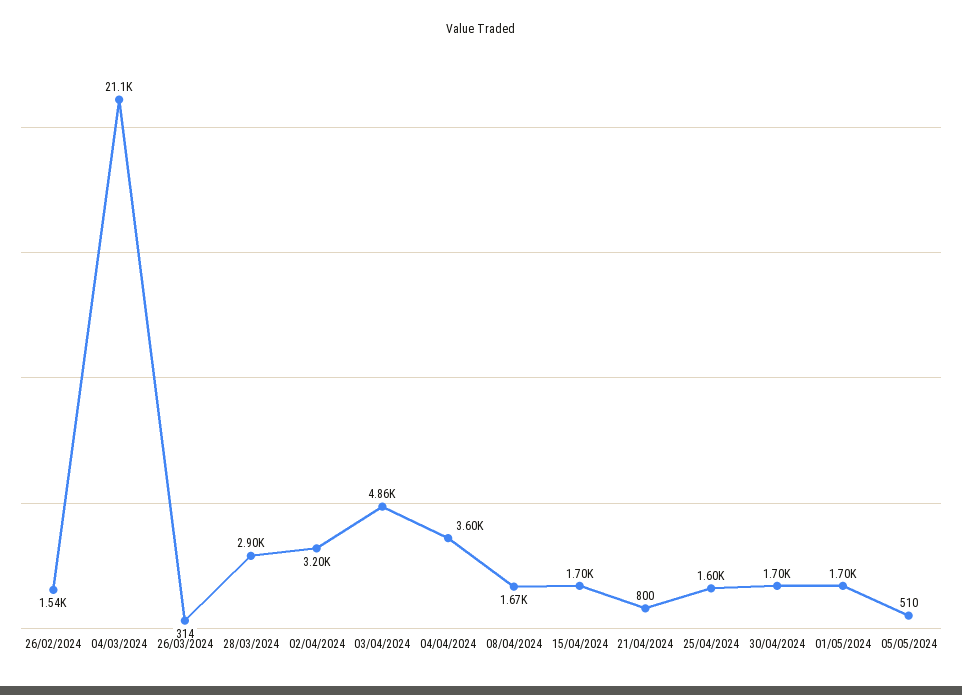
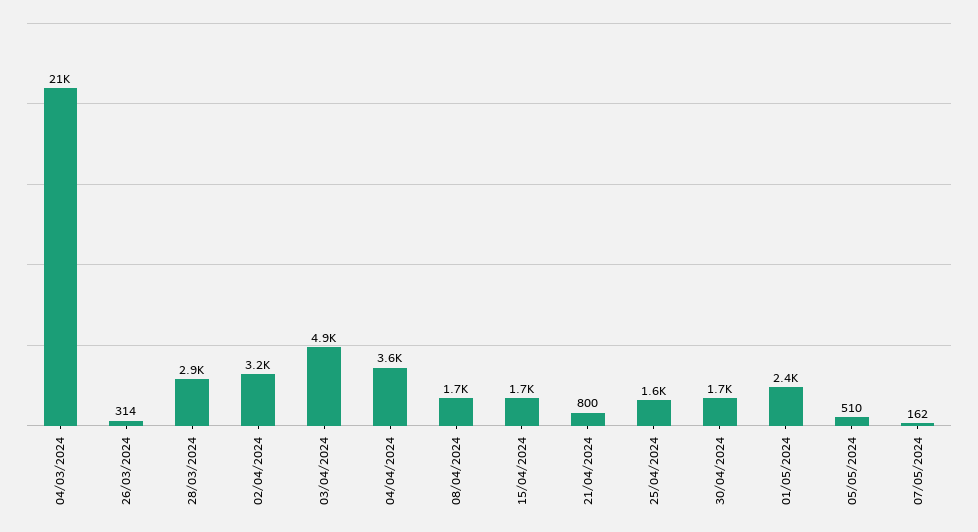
26/02/2024: 1540 -> none
01/05/2024: 1700 -> 2400
07/05/2024: none -> 162

